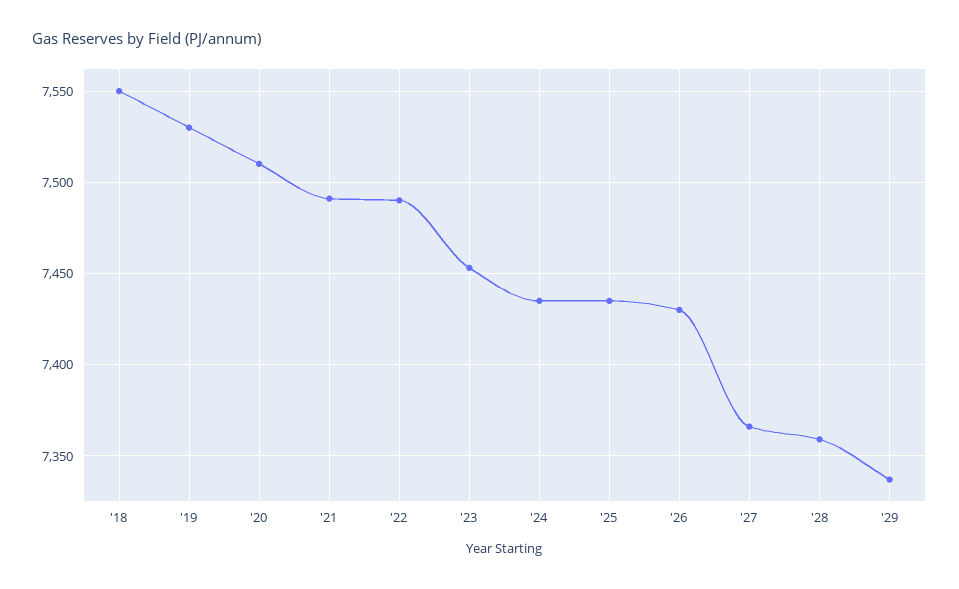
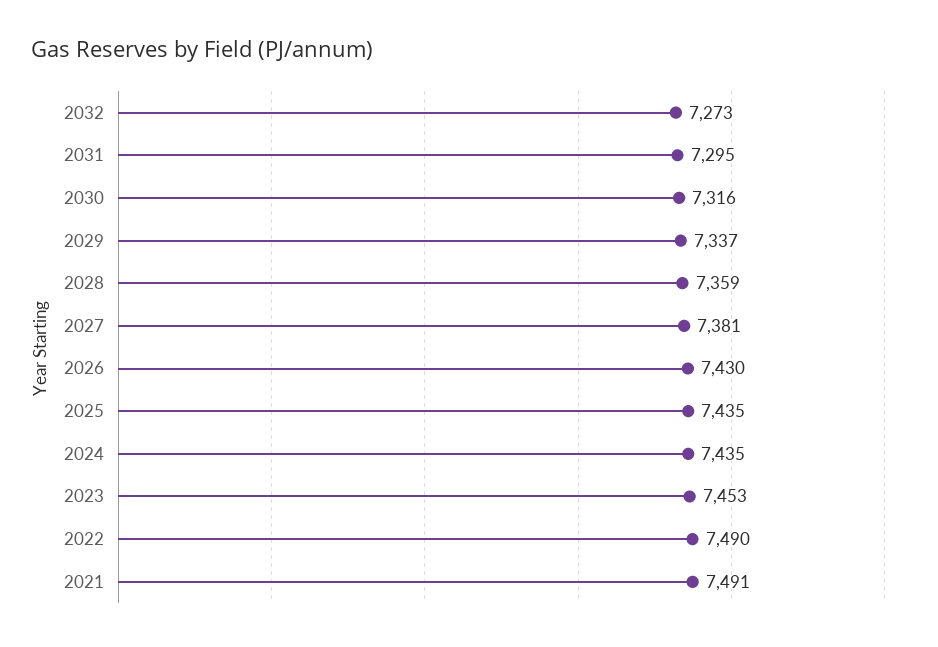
'18: 7550 -> none
'19: 7530 -> none
'20: 7510 -> none
'27: 7365 -> 7381
2032: none -> 7273
2031: none -> 7295
2030: none -> 7316

